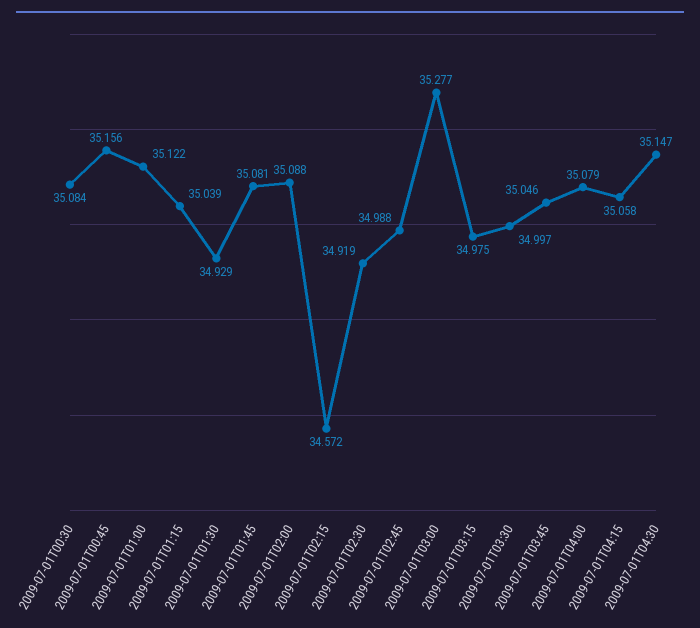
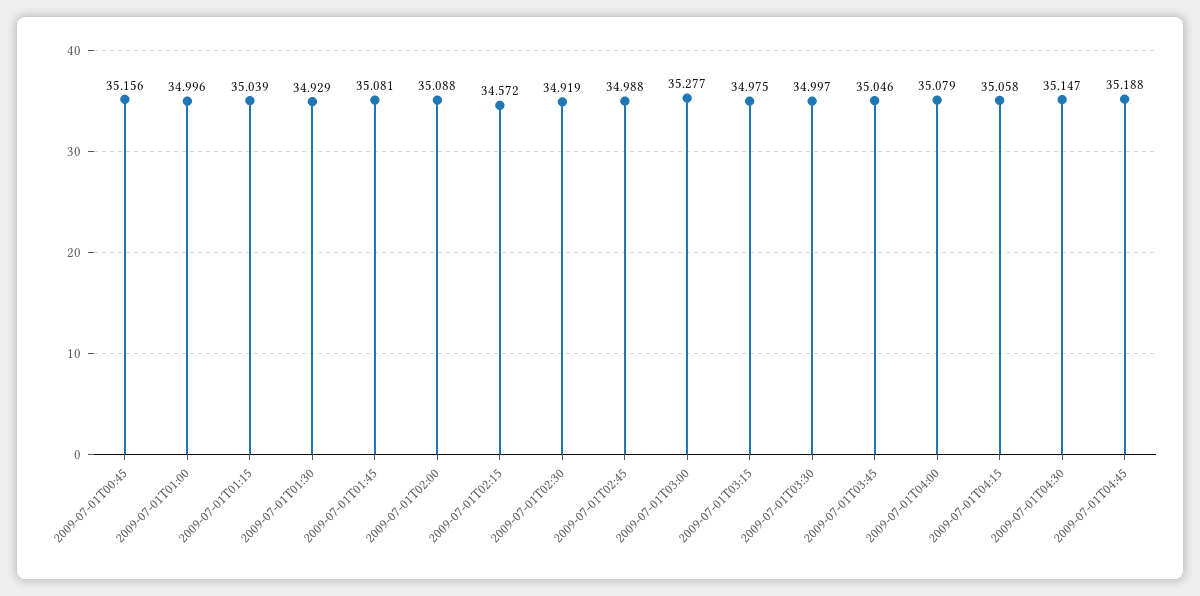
2009-07-01T00:30: 35.084 -> none
2009-07-01T01:00: 35.122 -> 34.996
2009-07-01T04:45: none -> 35.188

